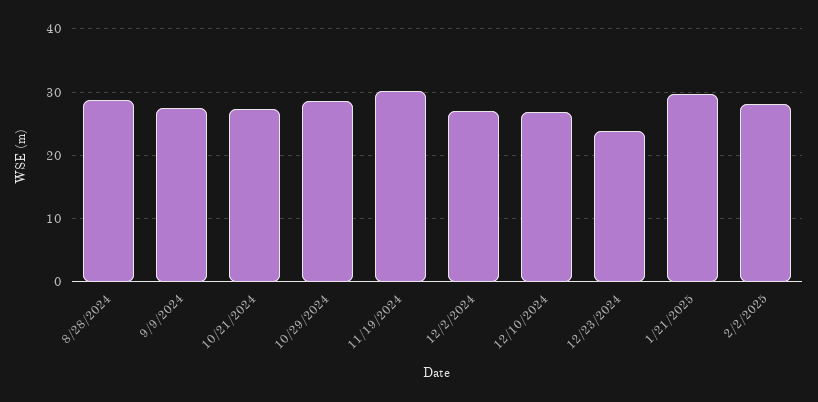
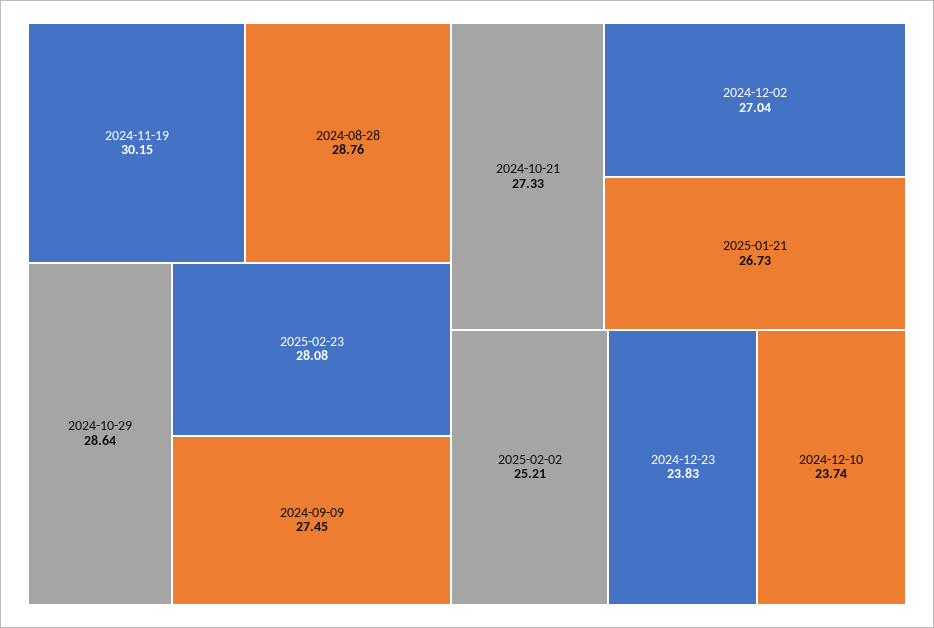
12/10/2024: 27 -> 23.74
1/21/2025: 30 -> 26.73
2/2/2025: 28 -> 25.21
2025-02-23: none -> 28.08

